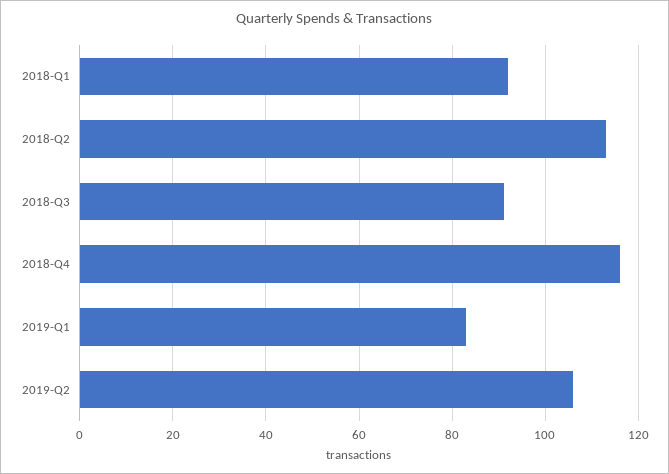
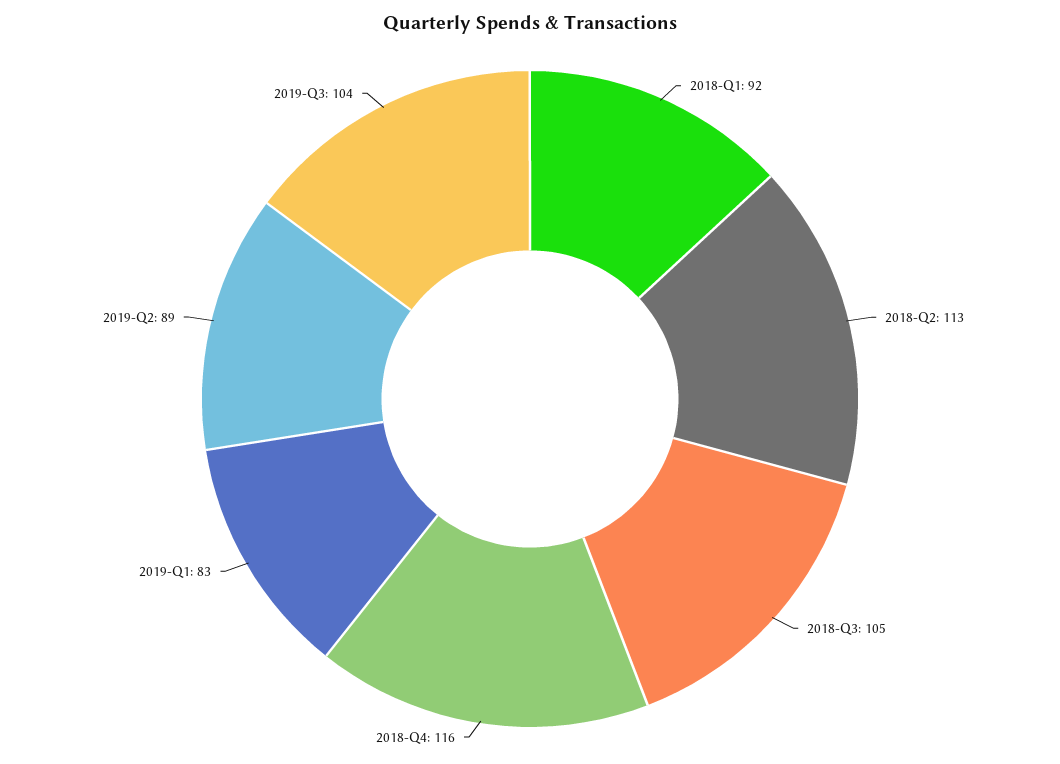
2018-Q3: 90 -> 105
2019-Q2: 105 -> 89
2019-Q3: none -> 104

